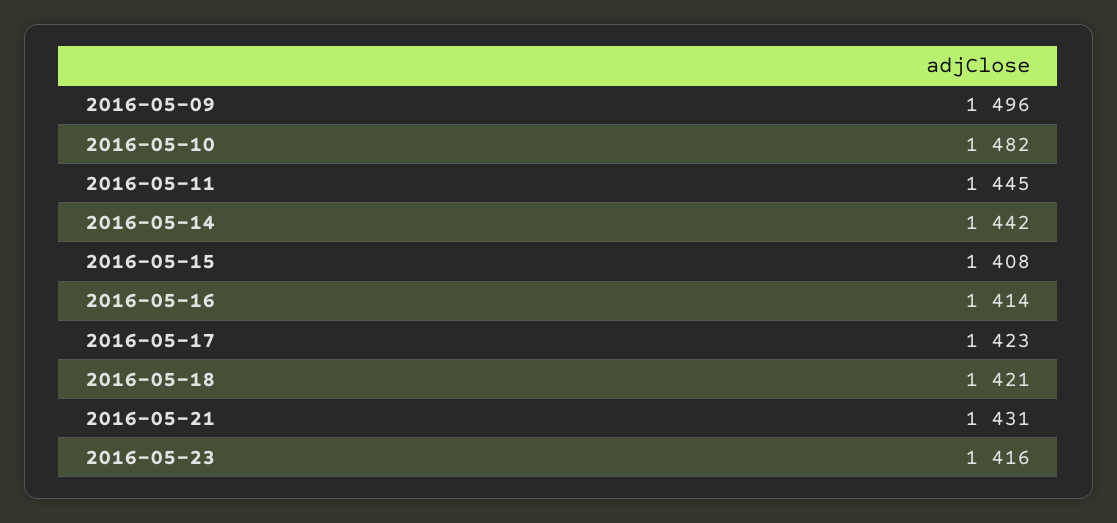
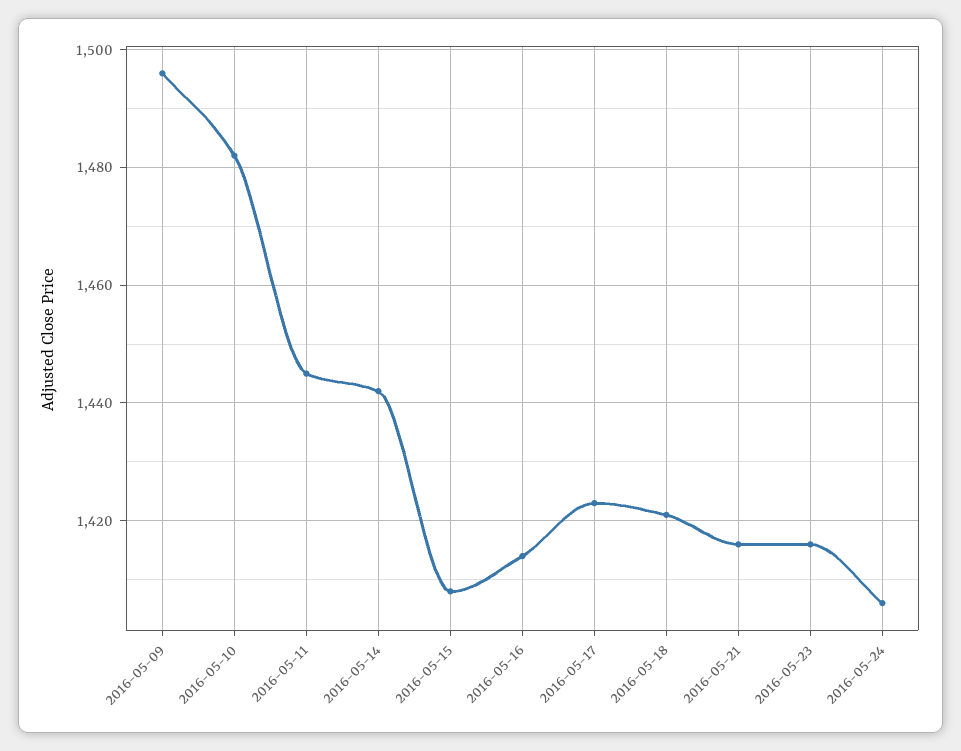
2016-05-21: 1431 -> 1415
2016-05-24: none -> 1405

